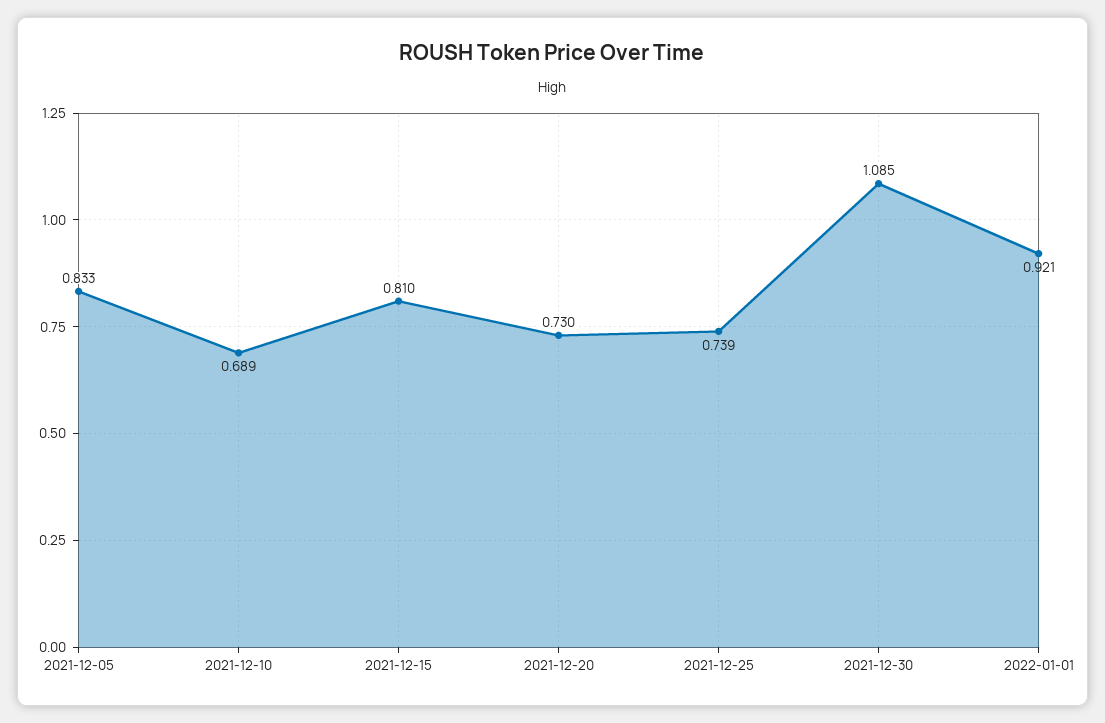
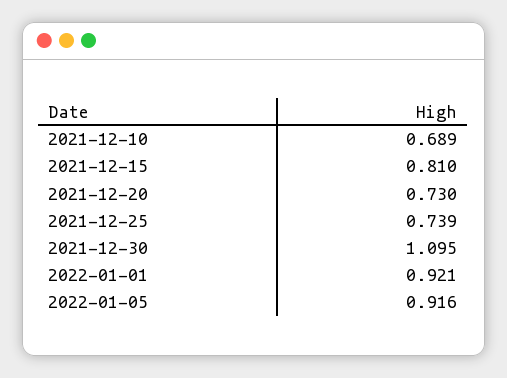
2021-12-05: 0.833 -> none
2021-12-30: 1.085 -> 1.095
2022-01-05: none -> 0.916

